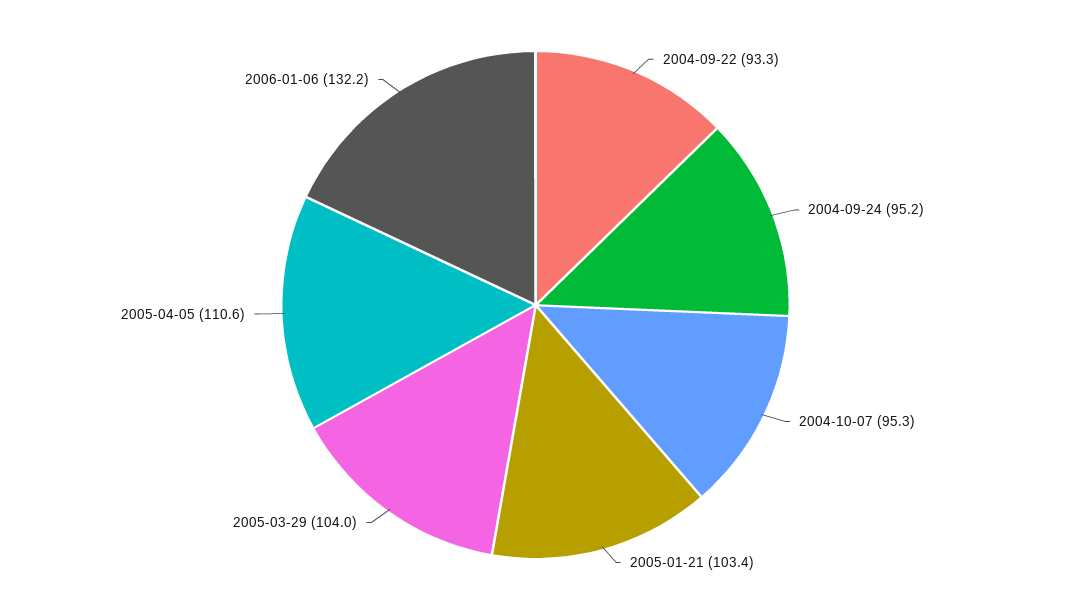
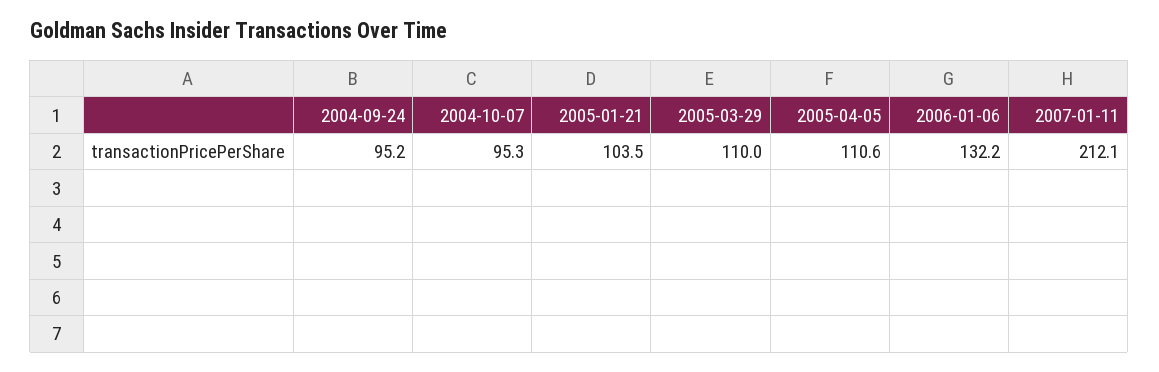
2004-09-22: 93.3 -> none
2005-01-21: 103.4 -> 103.5
2005-03-29: 104 -> 110
2007-01-11: none -> 212.1

